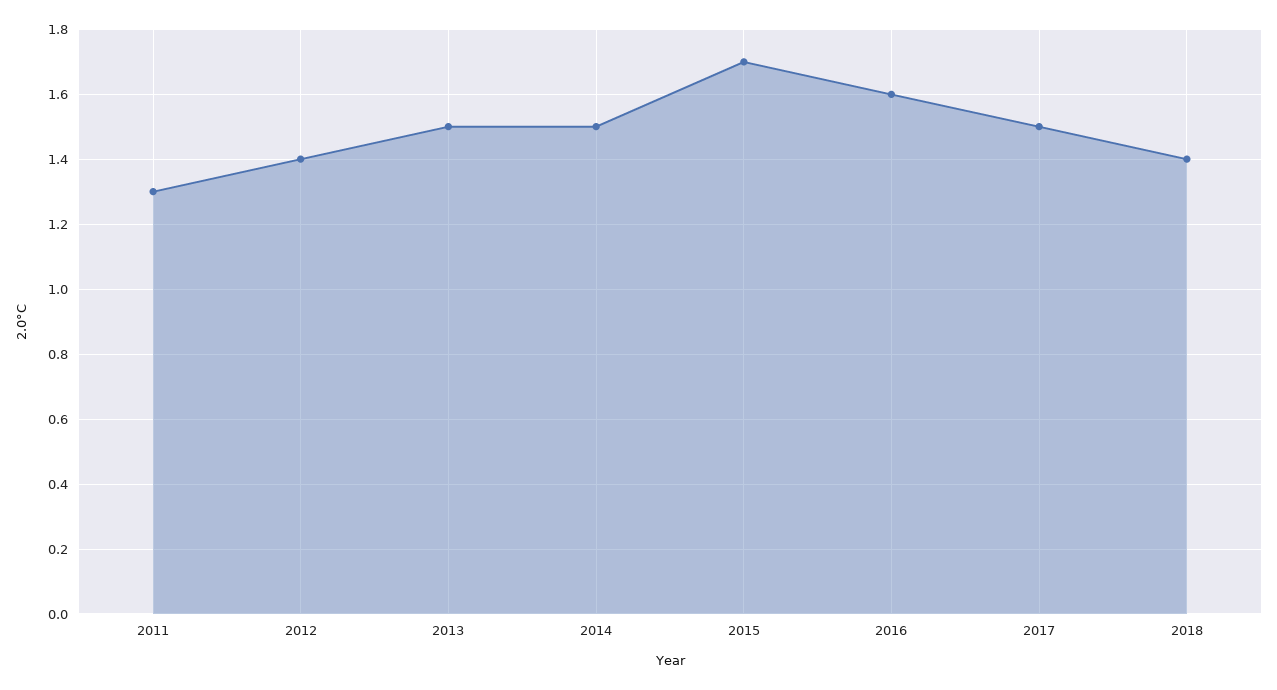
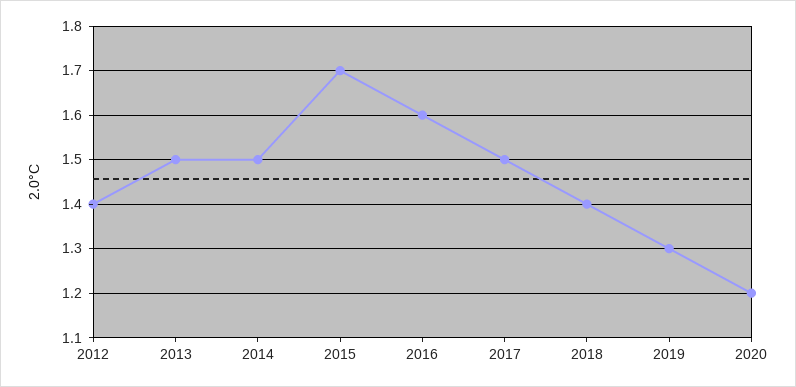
2011: 1.3 -> none
2019: none -> 1.3
2020: none -> 1.2

